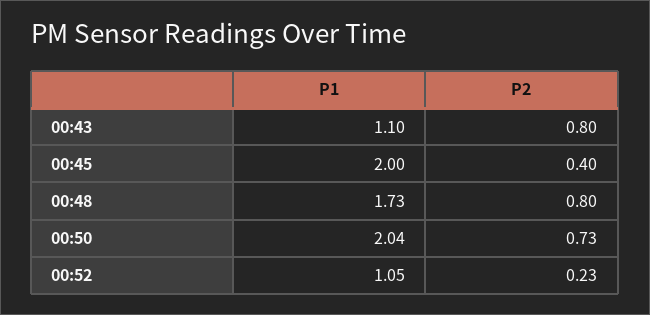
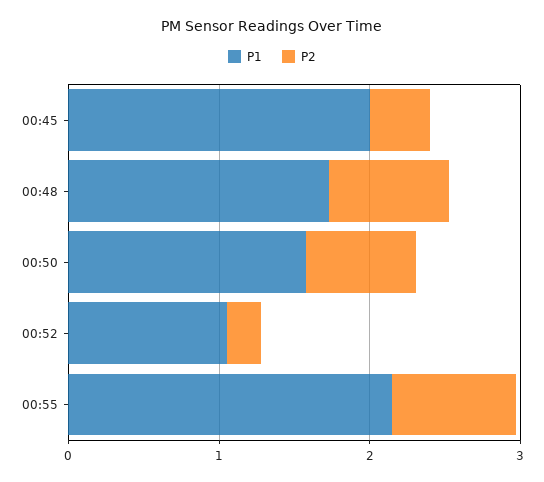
P1, 00:43: 1.1 -> none
P2, 00:43: 0.8 -> none
P1, 00:50: 2.04 -> 1.6
P1, 00:55: none -> 2.2
P2, 00:55: none -> 0.8

